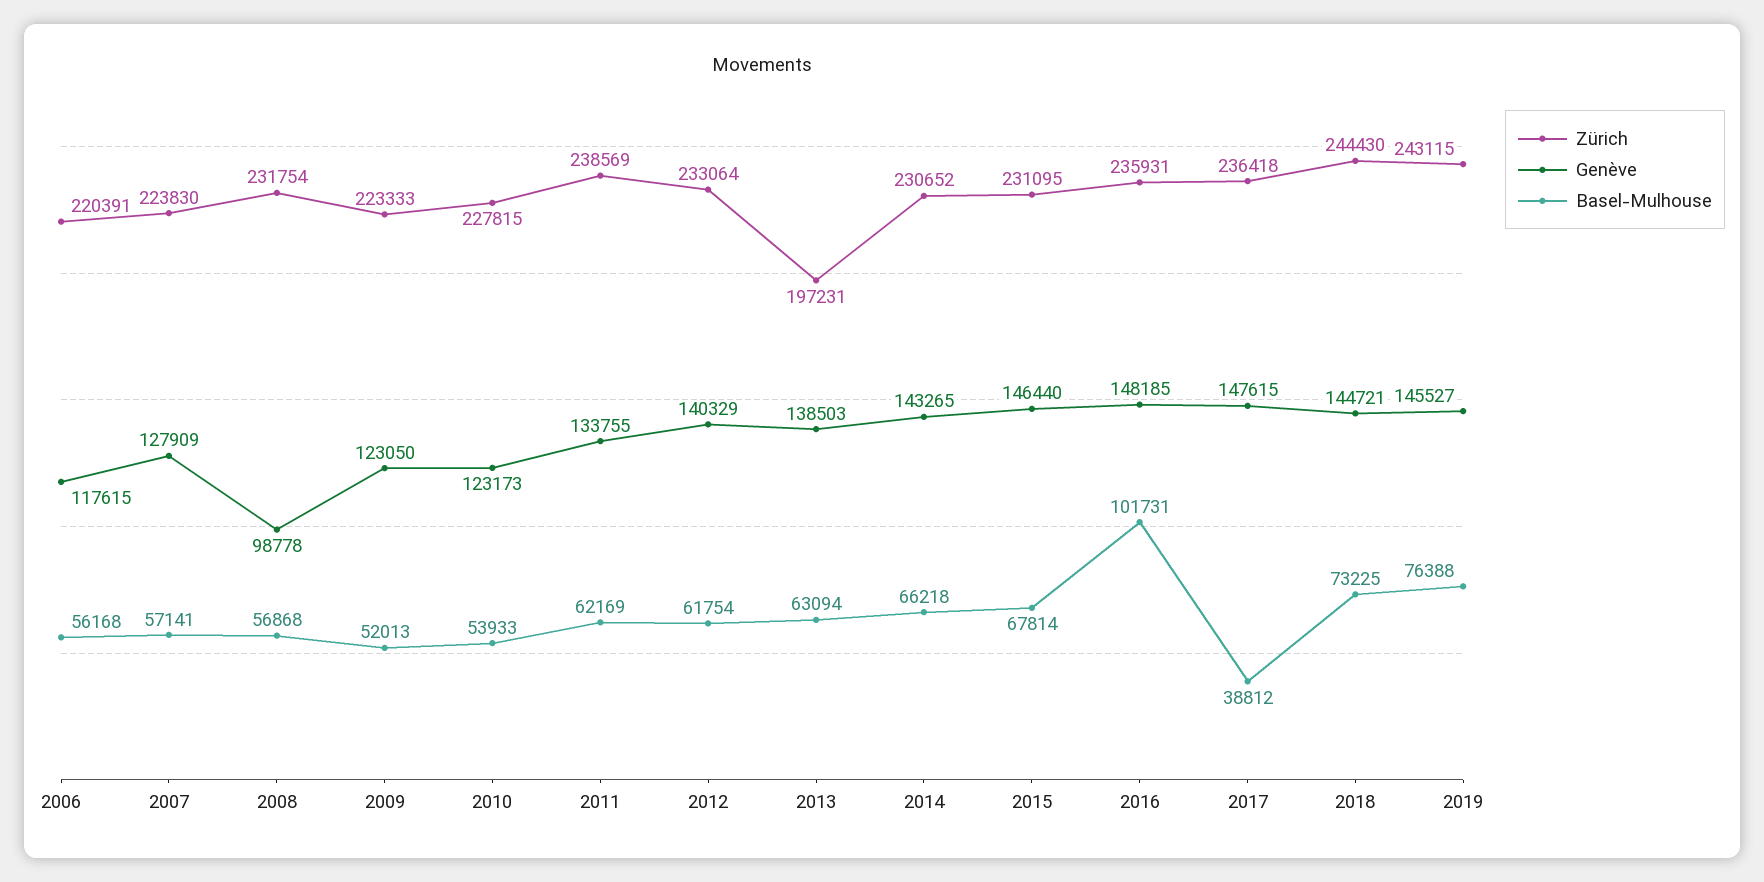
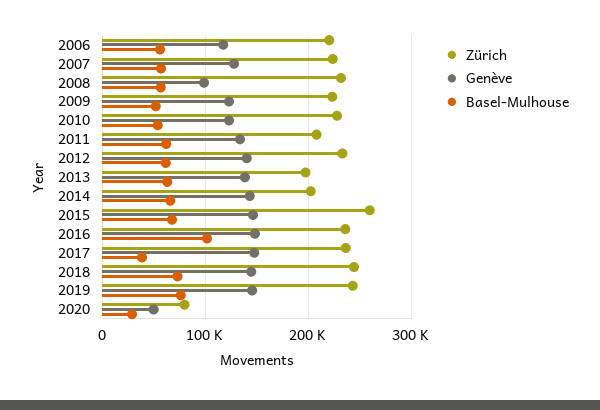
Zürich, 2011: 238569 -> 210000
Zürich, 2014: 230652 -> 200000
Zürich, 2015: 231095 -> 260000
Zürich, 2020: none -> 80000
Genève, 2020: none -> 50000
Basel-Mulhouse, 2020: none -> 30000

